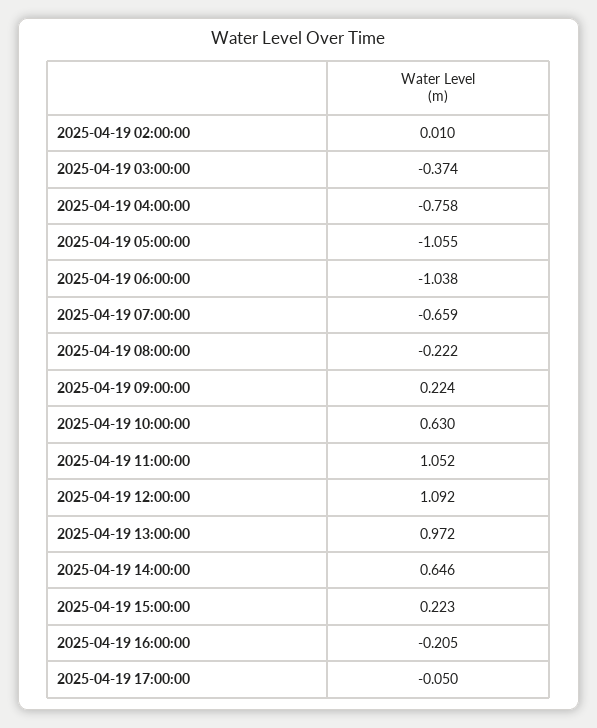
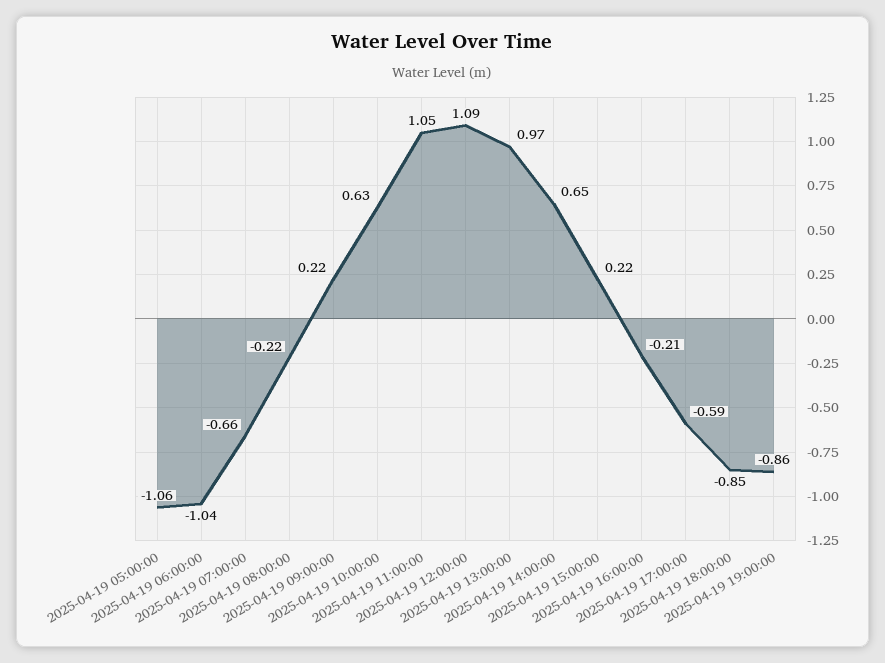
2025-04-19 02:00:00: 0.01 -> none
2025-04-19 03:00:00: -0.374 -> none
2025-04-19 04:00:00: -0.758 -> none
2025-04-19 17:00:00: -0.05 -> -0.59
2025-04-19 18:00:00: none -> -0.85
2025-04-19 19:00:00: none -> -0.86

